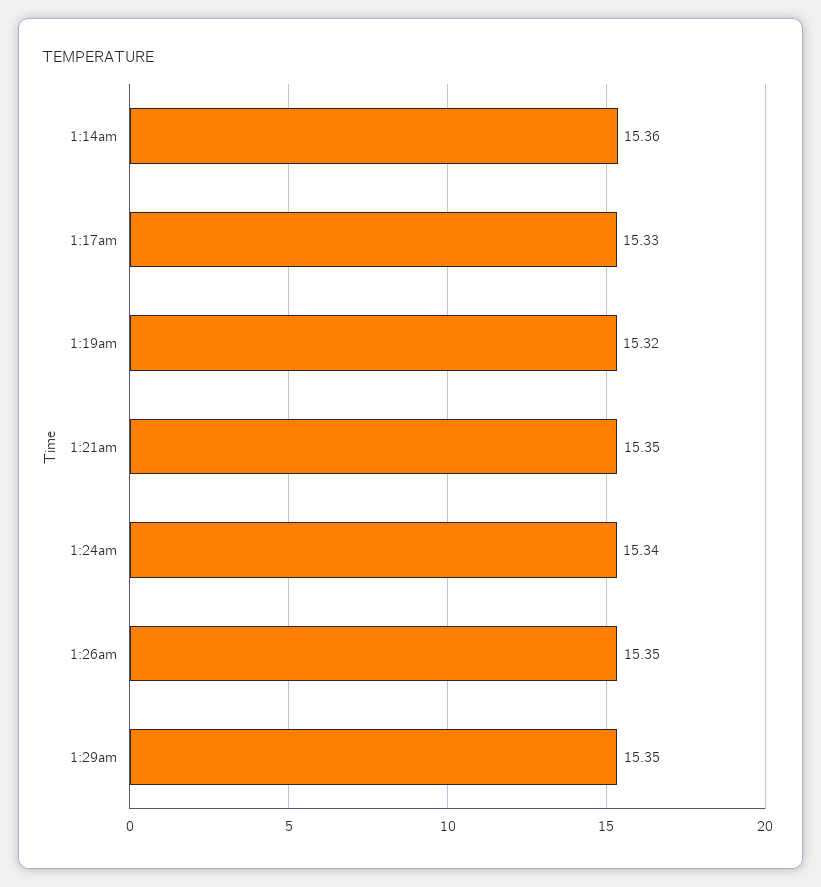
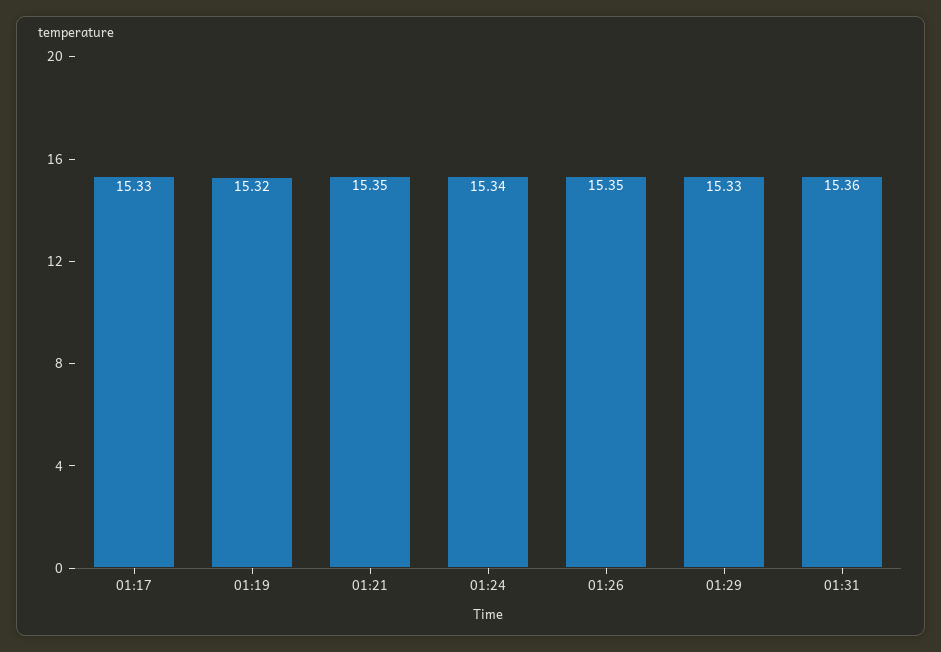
1:14am: 15.36 -> none
1:29am: 15.35 -> 15.33
01:31: none -> 15.36

